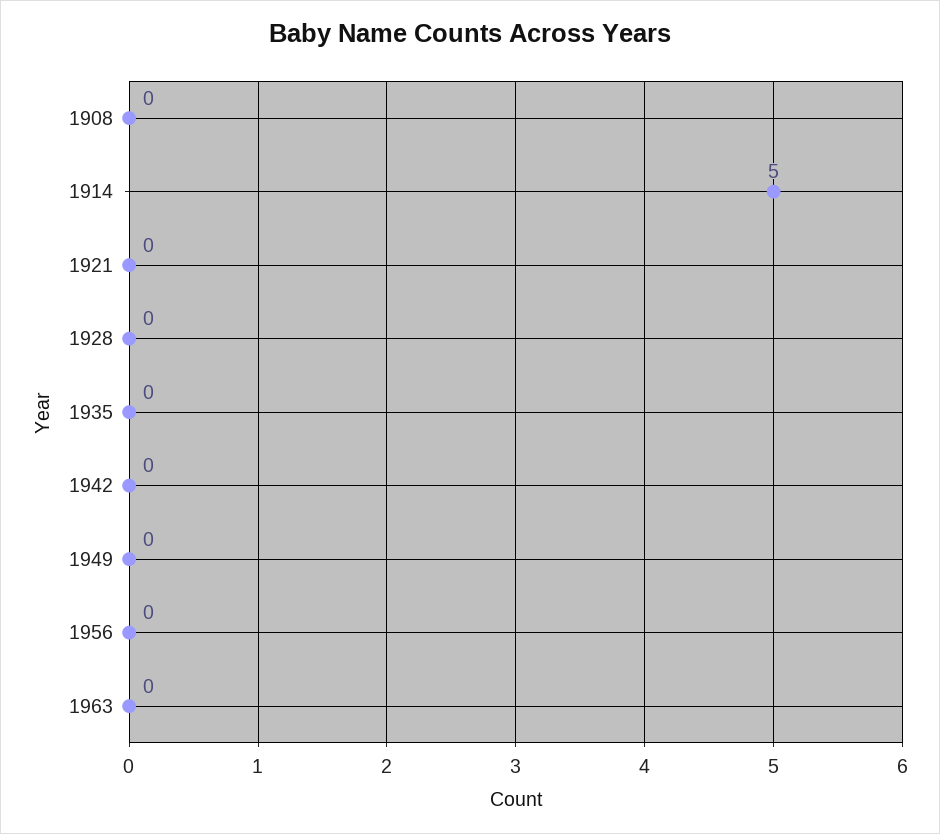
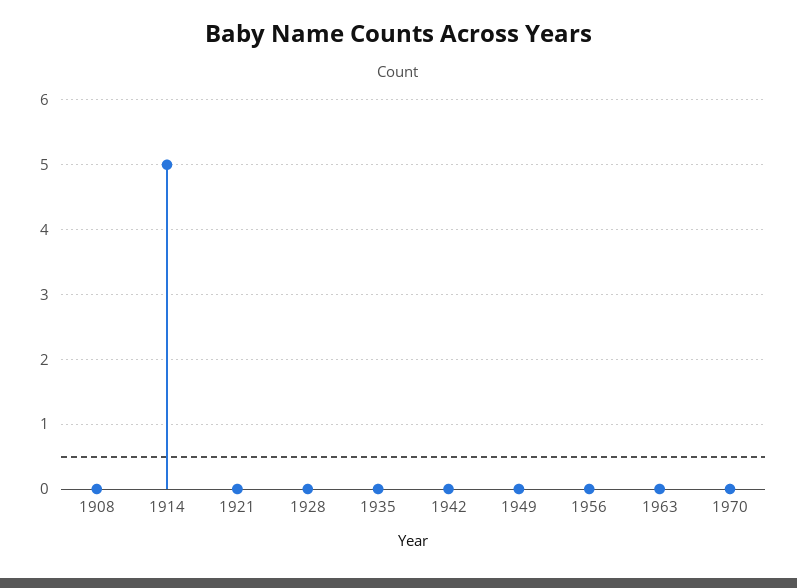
1970: none -> 0

